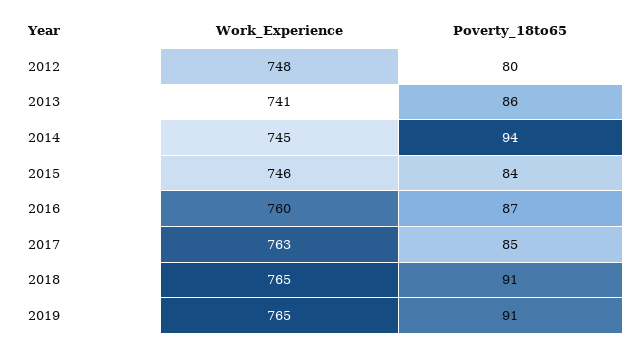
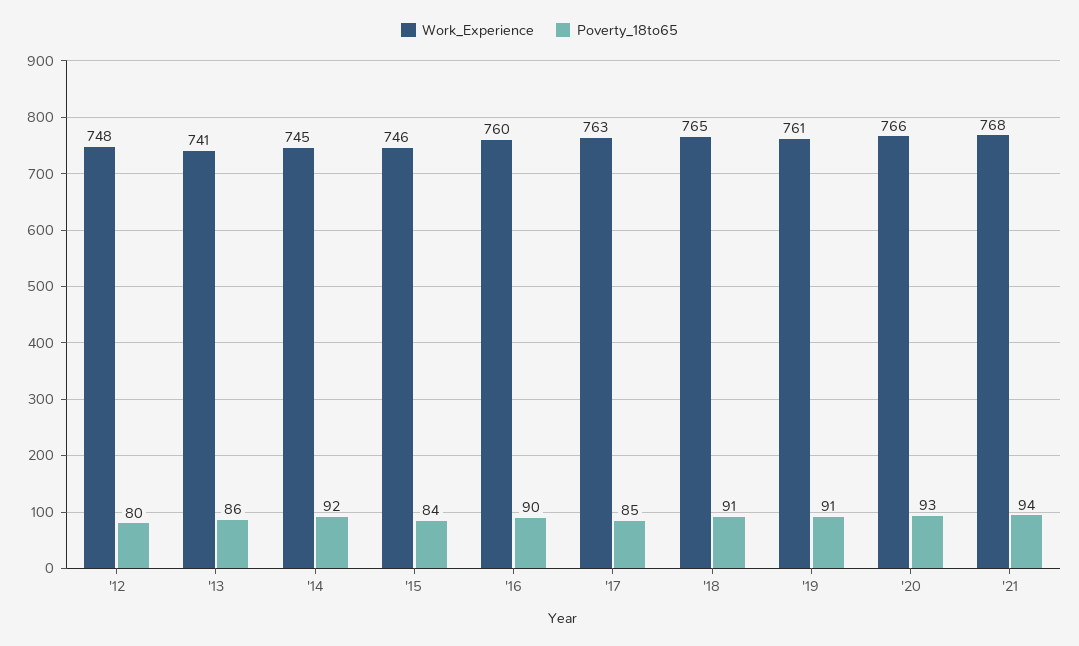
Poverty_18to65, 2014: 94 -> 92
Poverty_18to65, 2016: 87 -> 90
Work_Experience, 2019: 765 -> 761
Work_Experience, '20: none -> 766
Poverty_18to65, '20: none -> 93
Work_Experience, '21: none -> 768
Poverty_18to65, '21: none -> 94

